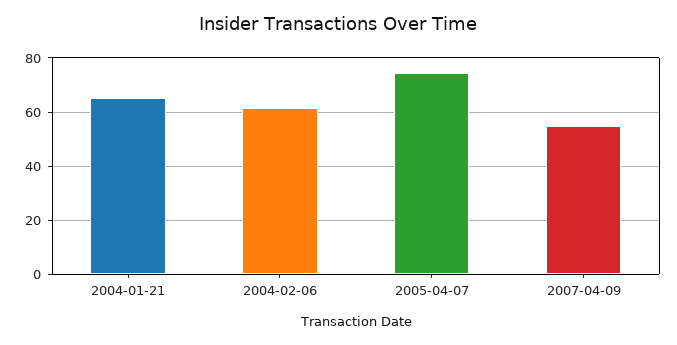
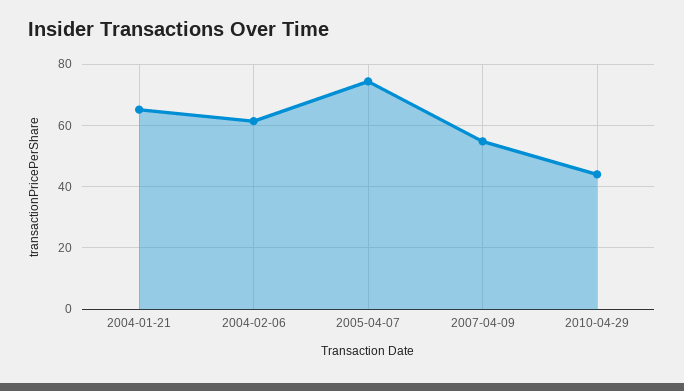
2010-04-29: none -> 44

